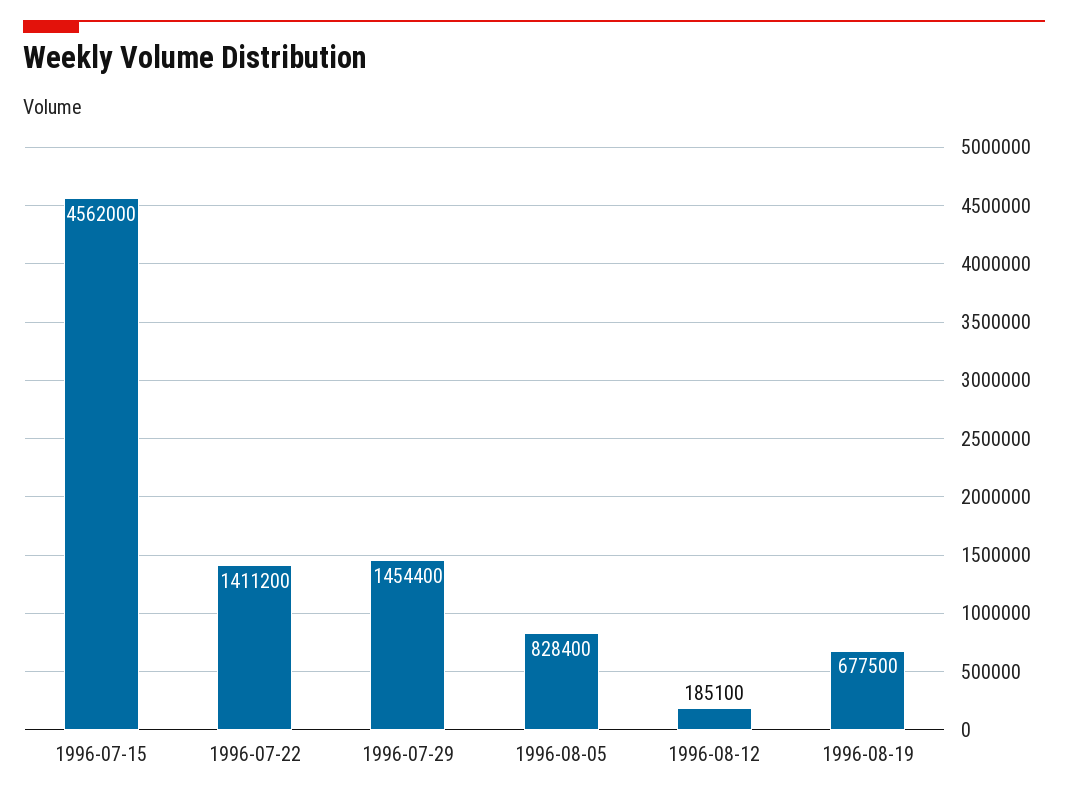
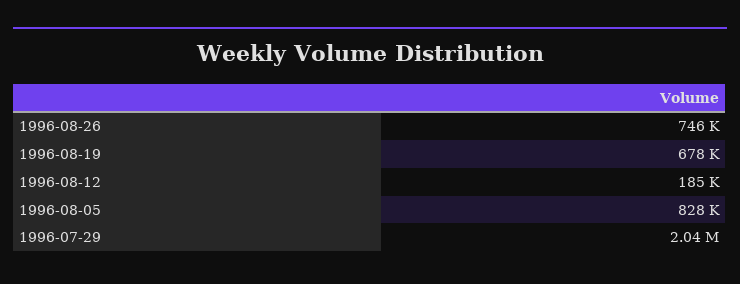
1996-07-15: 4562000 -> none
1996-07-22: 1411200 -> none
1996-07-29: 1454400 -> 2040000
1996-08-26: none -> 746000

